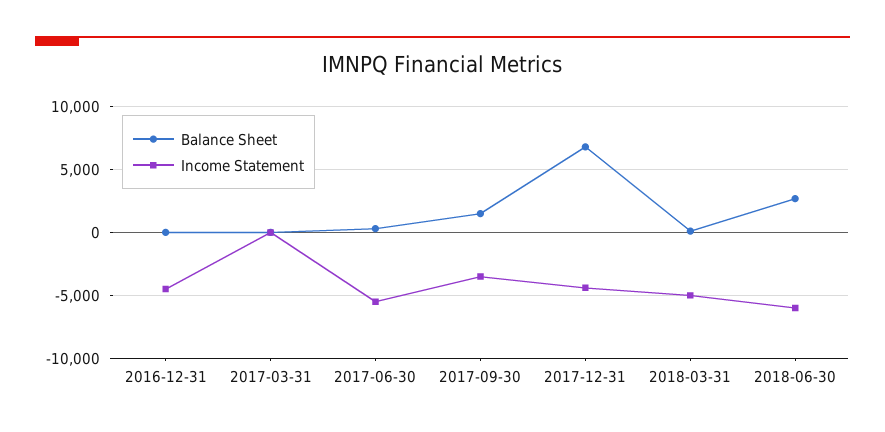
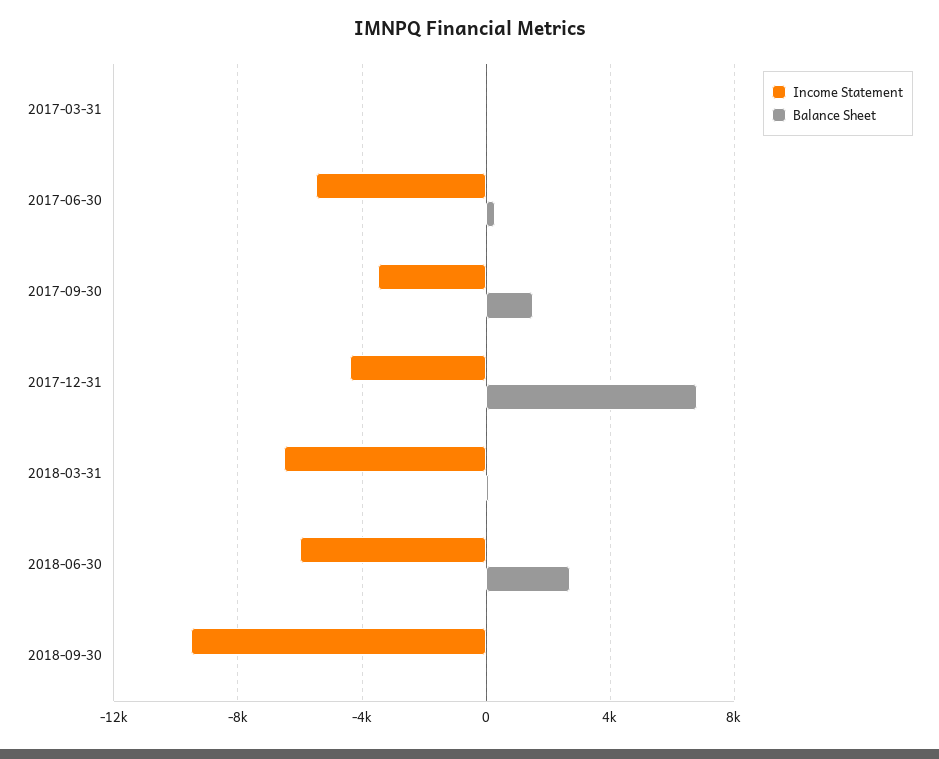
Balance Sheet, 2016-12-31: 0 -> none
Income Statement, 2016-12-31: -4500 -> none
Income Statement, 2018-03-31: -5000 -> -6500
Income Statement, 2018-09-30: none -> -9500
Balance Sheet, 2018-09-30: none -> 0

